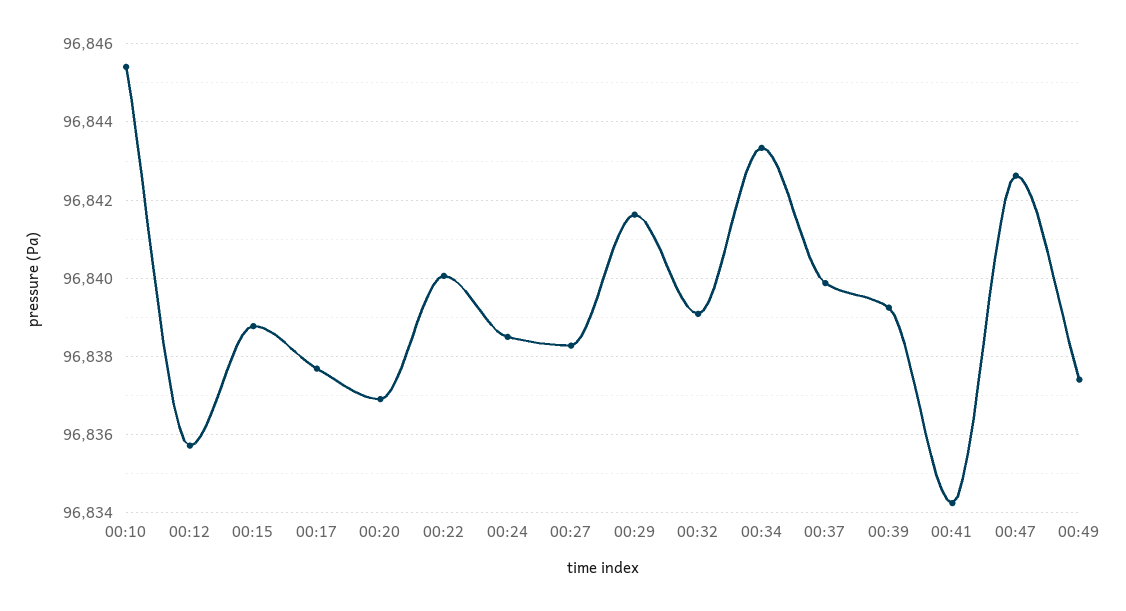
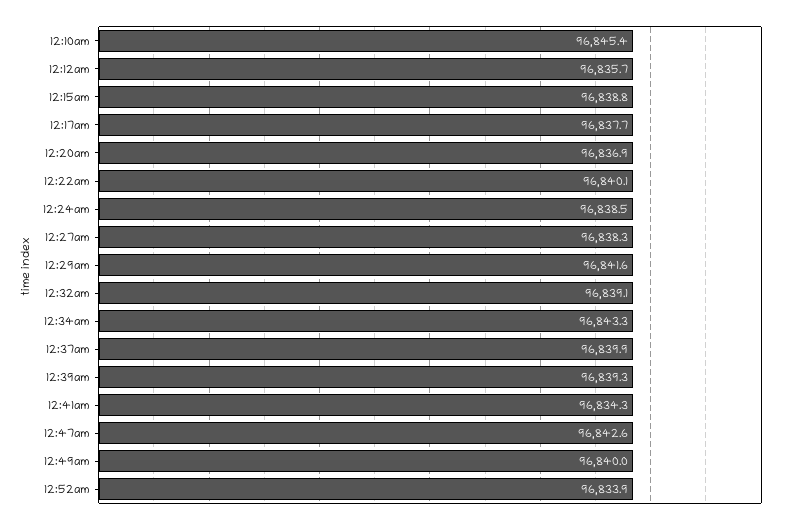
00:49: 96837.4 -> 96840
12:52am: none -> 96833.9

